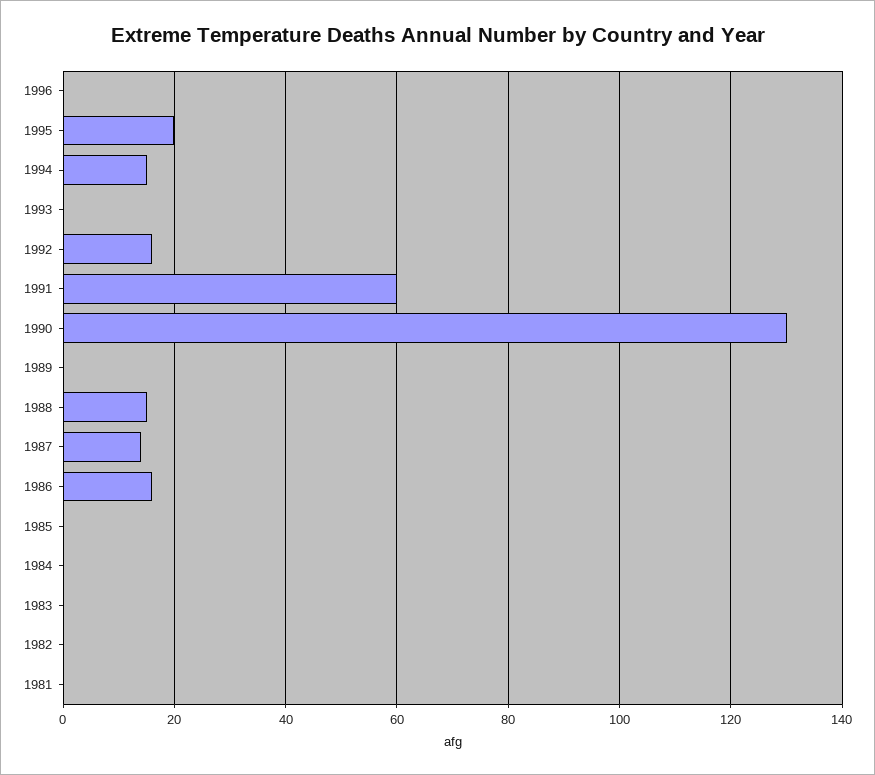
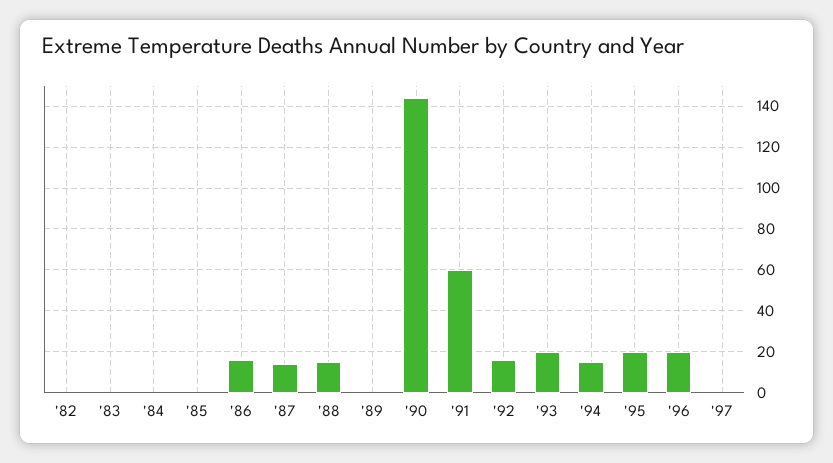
1996: 0 -> 20
1993: 0 -> 20
1990: 130 -> 145
1981: 0 -> none
'97: none -> 0

